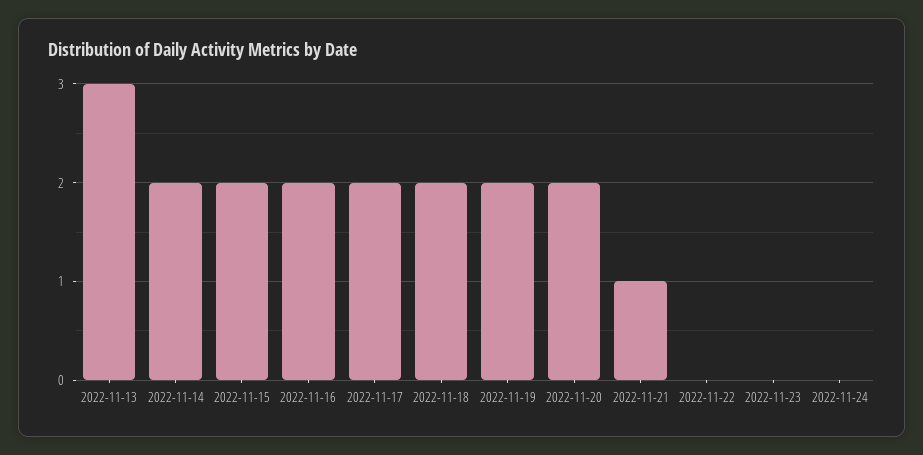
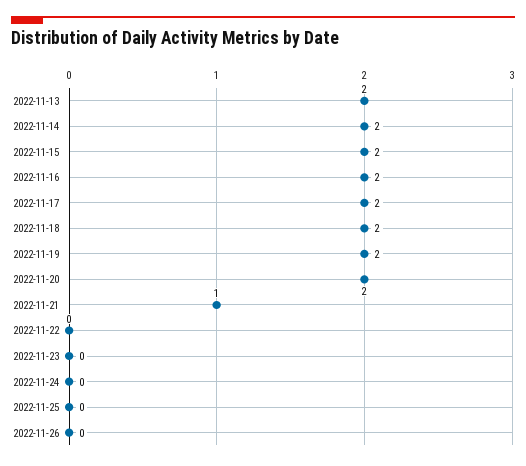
2022-11-13: 3 -> 2
2022-11-25: none -> 0
2022-11-26: none -> 0

